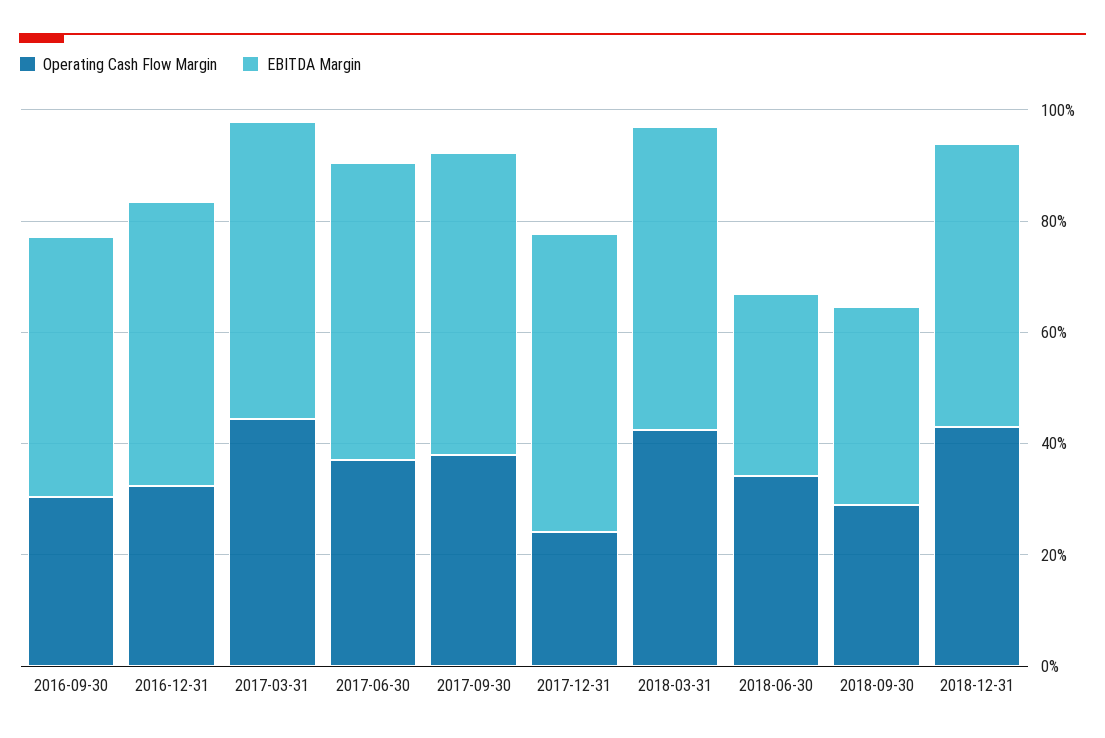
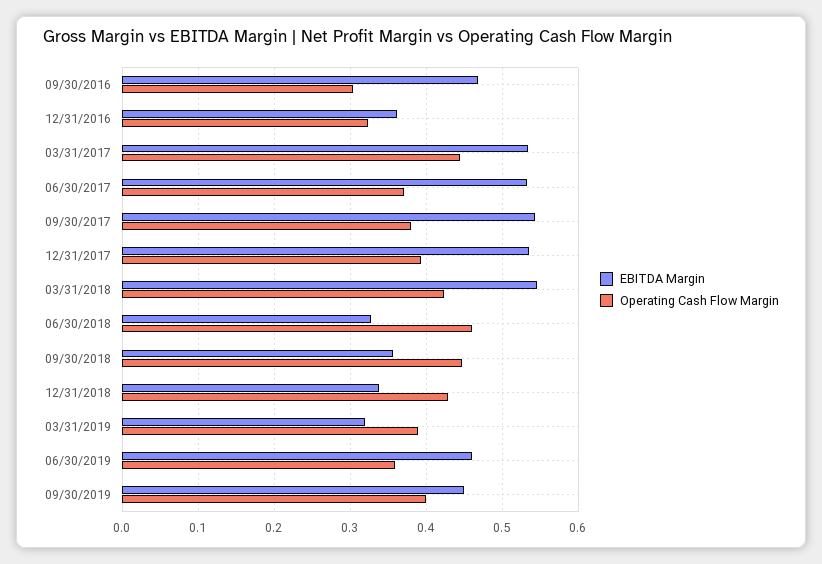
EBITDA Margin, 2016-12-31: 0.5 -> 0.36
Operating Cash Flow Margin, 2017-12-31: 0.25 -> 0.39
Operating Cash Flow Margin, 2018-06-30: 0.35 -> 0.46
Operating Cash Flow Margin, 2018-09-30: 0.3 -> 0.45
EBITDA Margin, 2018-12-31: 0.5 -> 0.34
EBITDA Margin, 03/31/2019: none -> 0.32
Operating Cash Flow Margin, 03/31/2019: none -> 0.39
EBITDA Margin, 06/30/2019: none -> 0.46
Operating Cash Flow Margin, 06/30/2019: none -> 0.36
EBITDA Margin, 09/30/2019: none -> 0.45
Operating Cash Flow Margin, 09/30/2019: none -> 0.4

